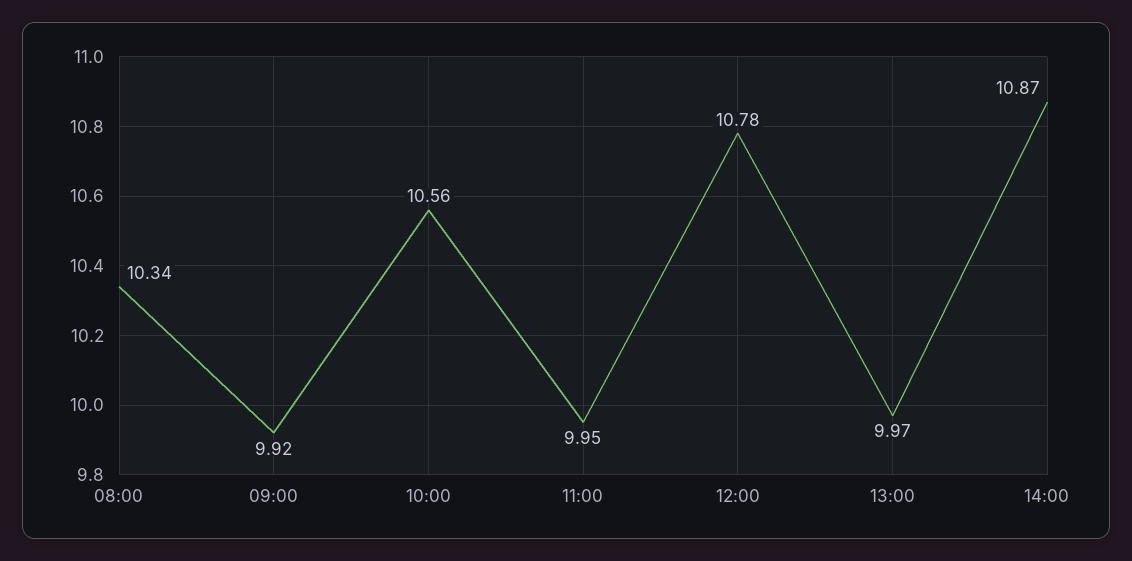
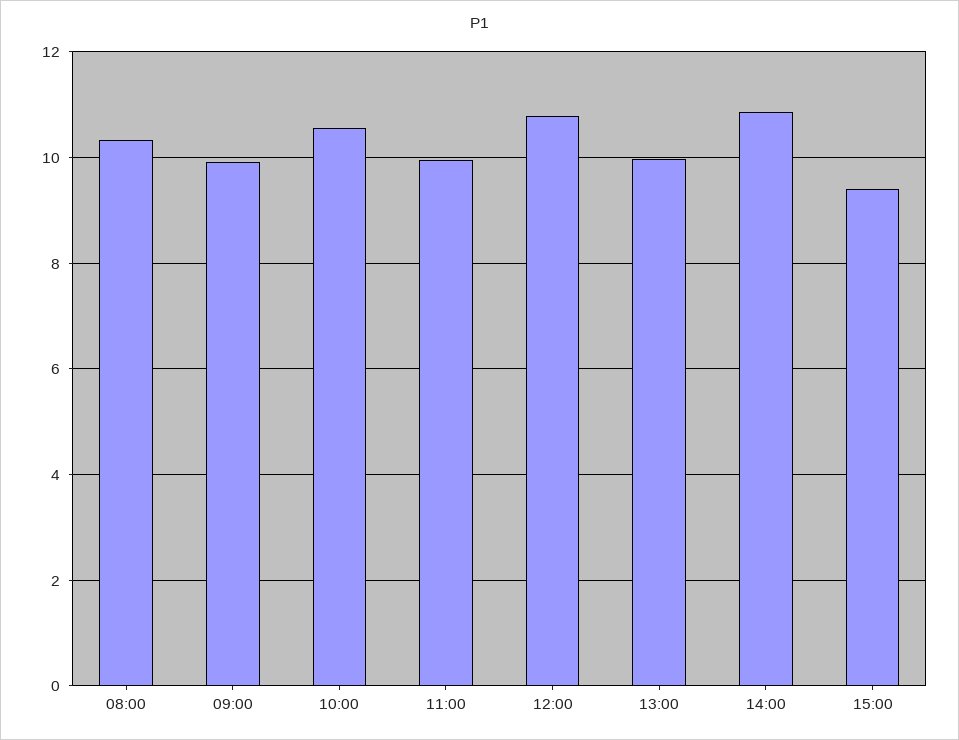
15:00: none -> 9.4

